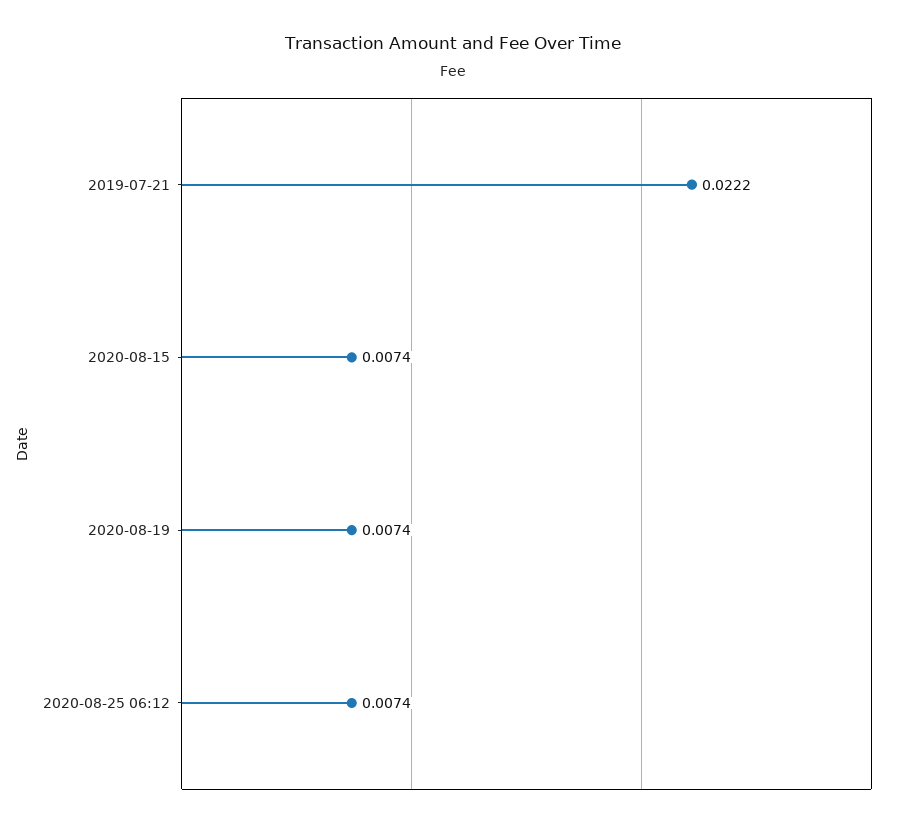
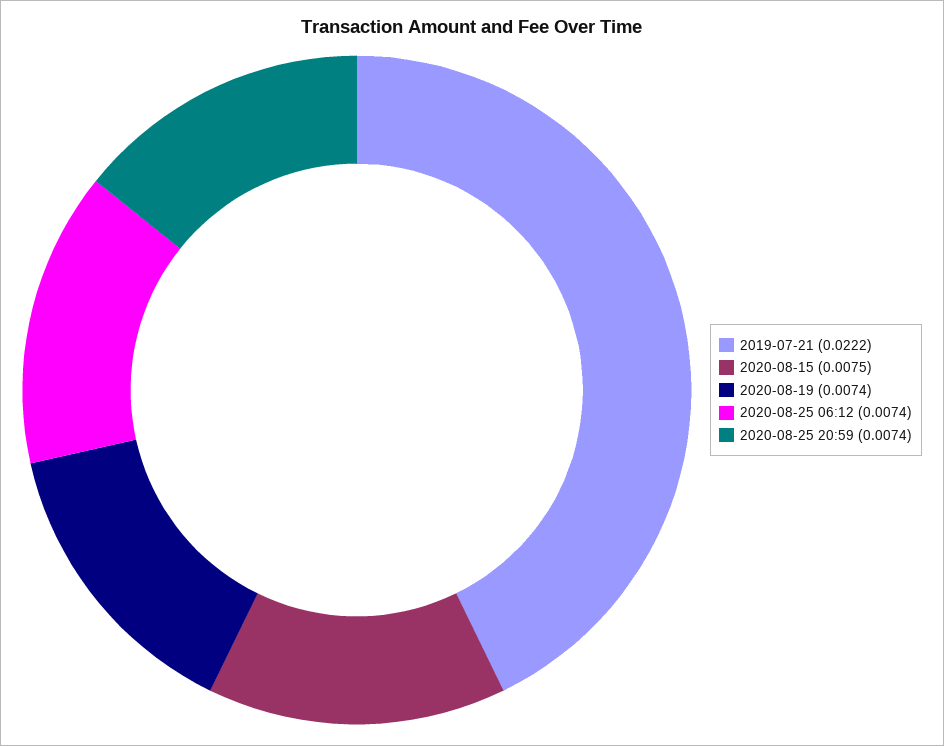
2020-08-15: 0.0074 -> 0.0075
2020-08-25 20:59: none -> 0.0074

